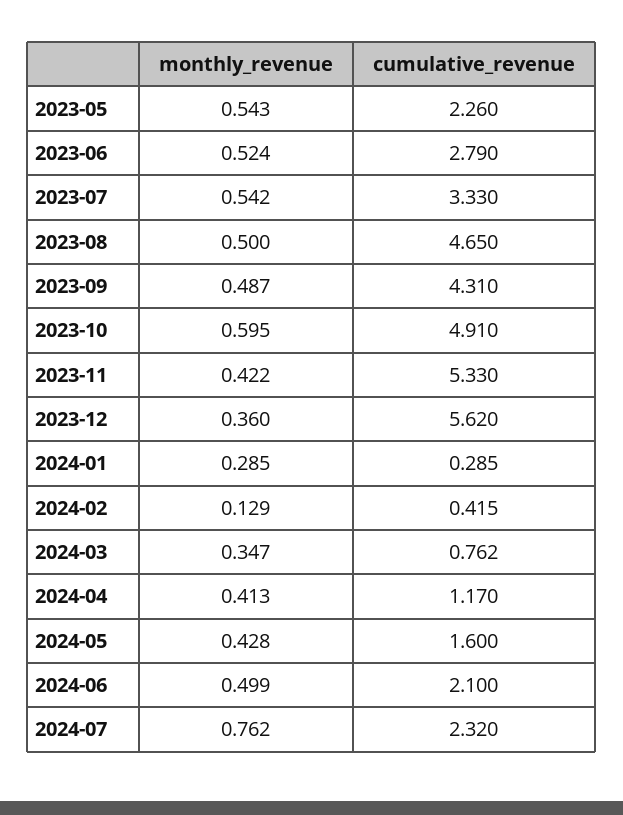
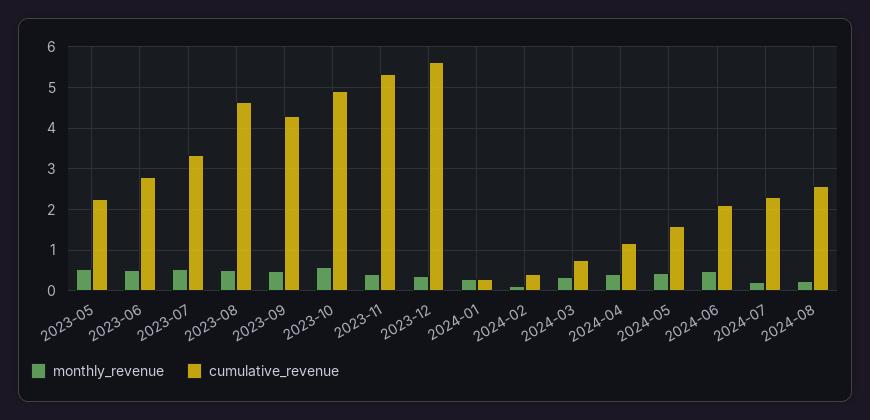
monthly_revenue, 2024-07: 0.762 -> 0.2
monthly_revenue, 2024-08: none -> 0.2
cumulative_revenue, 2024-08: none -> 2.6

